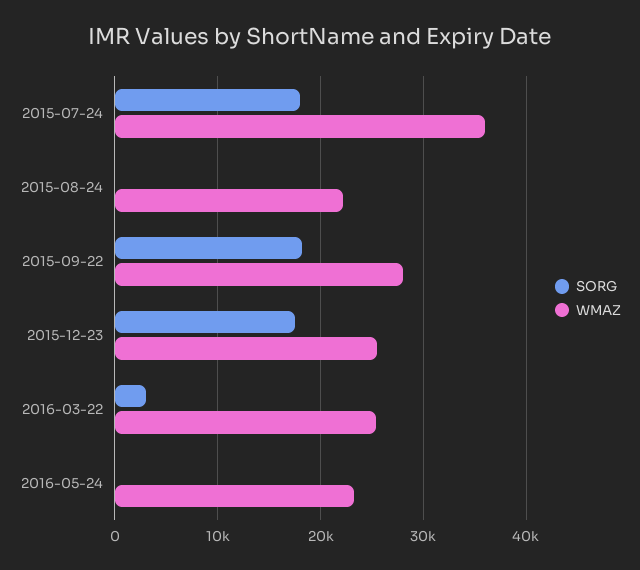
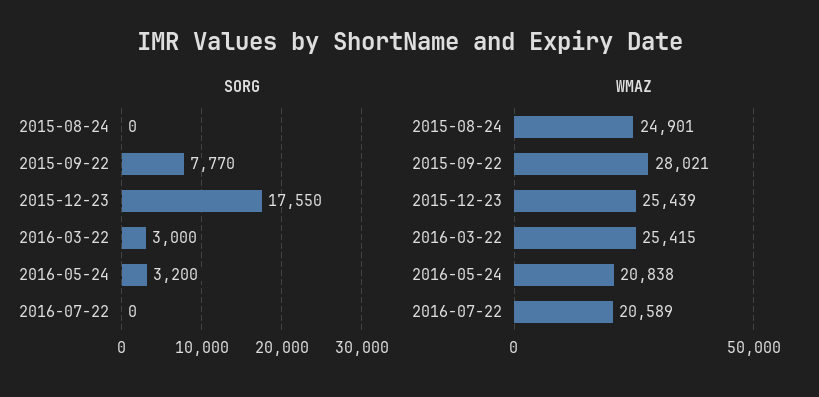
SORG, 2015-07-24: 18000 -> none
WMAZ, 2015-07-24: 36000 -> none
WMAZ, 2015-08-24: 22000 -> 24901
SORG, 2015-09-22: 18000 -> 7770
SORG, 2016-05-24: 0 -> 3200
WMAZ, 2016-05-24: 23000 -> 20838
SORG, 2016-07-22: none -> 0
WMAZ, 2016-07-22: none -> 20589

